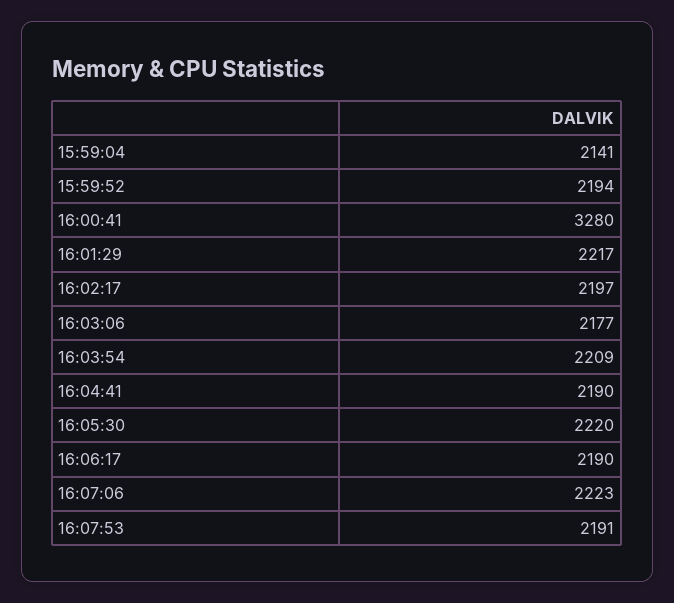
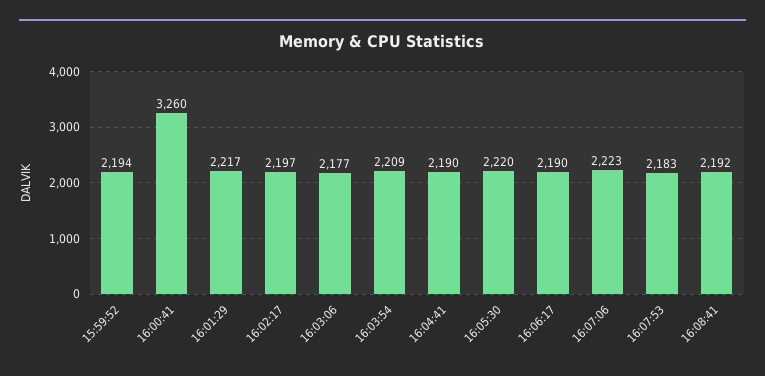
15:59:04: 2141 -> none
16:00:41: 3280 -> 3260
16:07:53: 2191 -> 2183
16:08:41: none -> 2192

